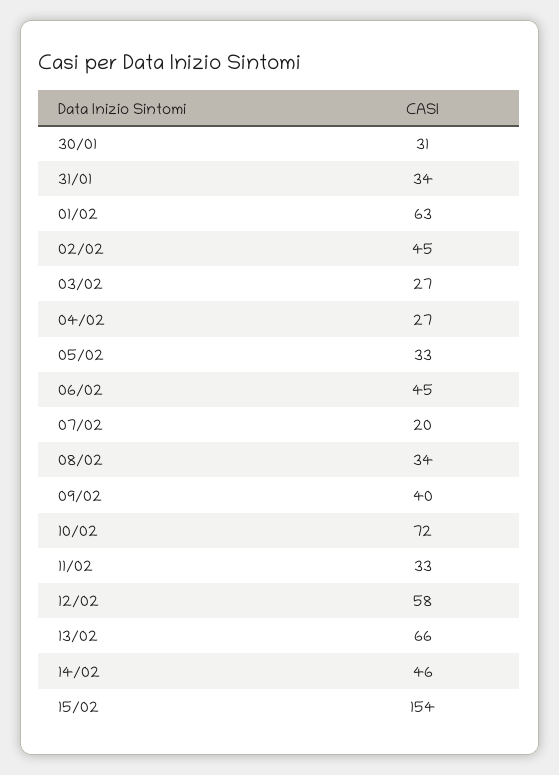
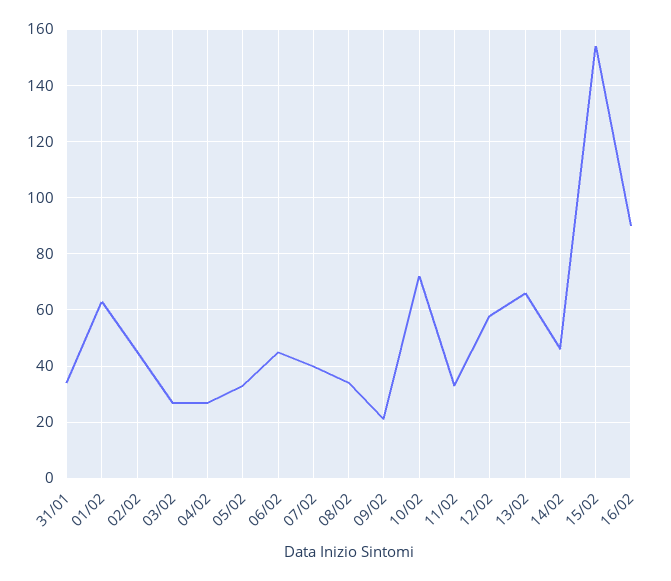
30/01: 31 -> none
07/02: 20 -> 40
09/02: 40 -> 20
16/02: none -> 90

